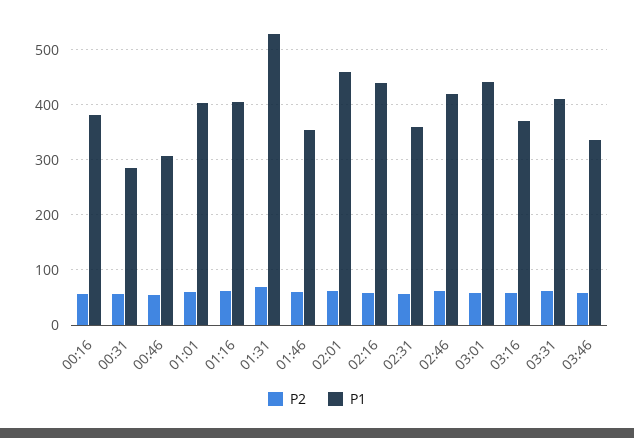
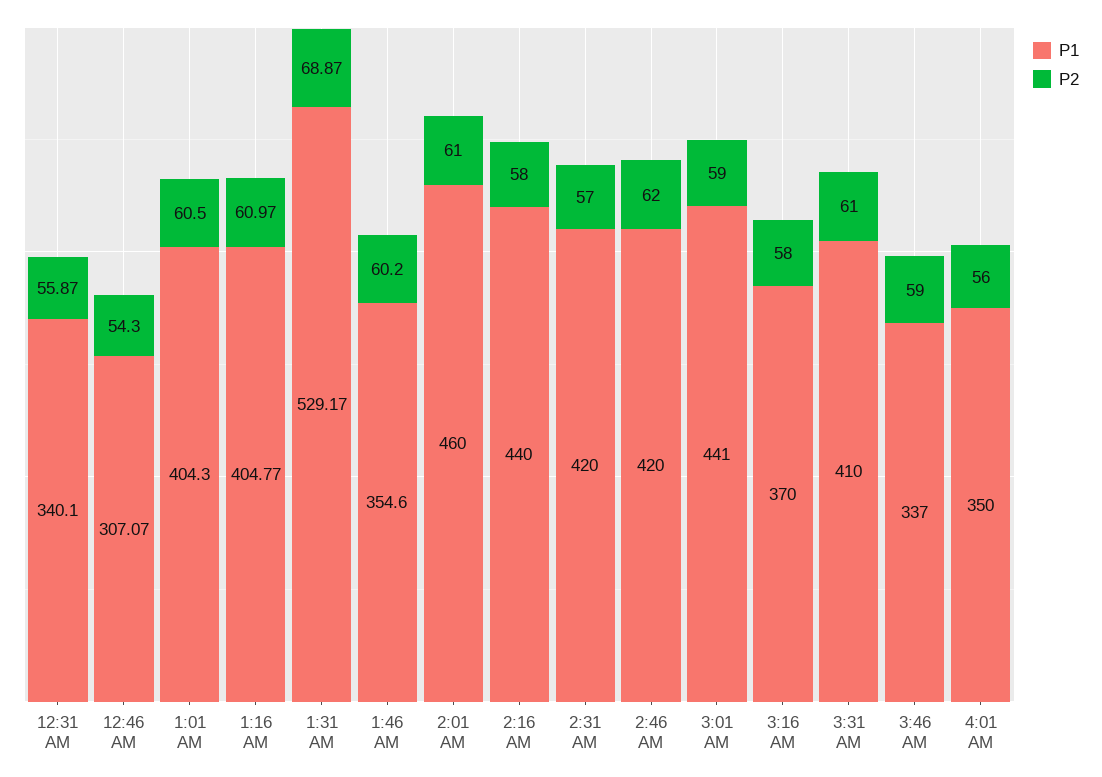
P2, 00:16: 60 -> none
P1, 00:16: 380 -> none
P1, 00:31: 280 -> 340.1
P1, 02:31: 360 -> 420
P1, 4:01 AM: none -> 350
P2, 4:01 AM: none -> 56

